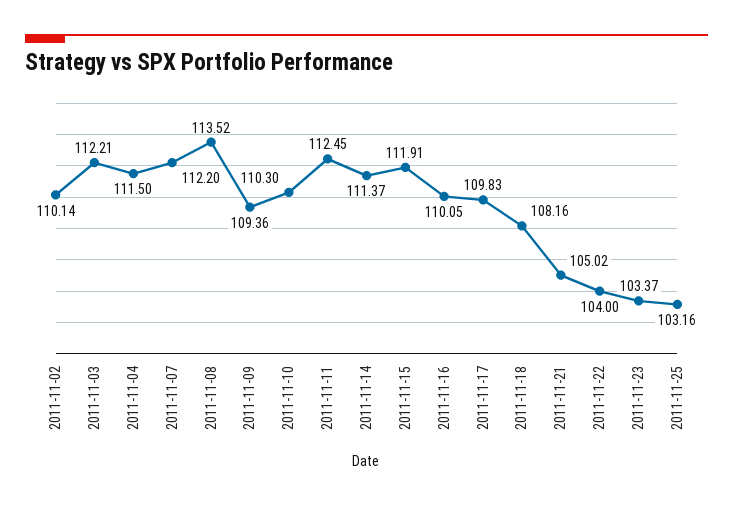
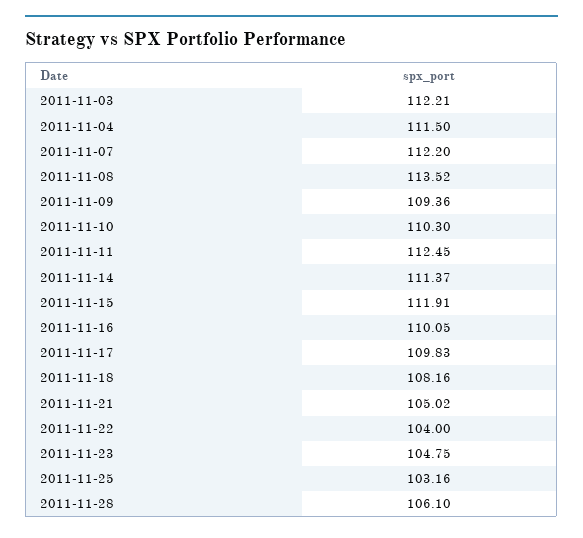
2011-11-02: 110.14 -> none
2011-11-23: 103.37 -> 104.75
2011-11-28: none -> 106.1

